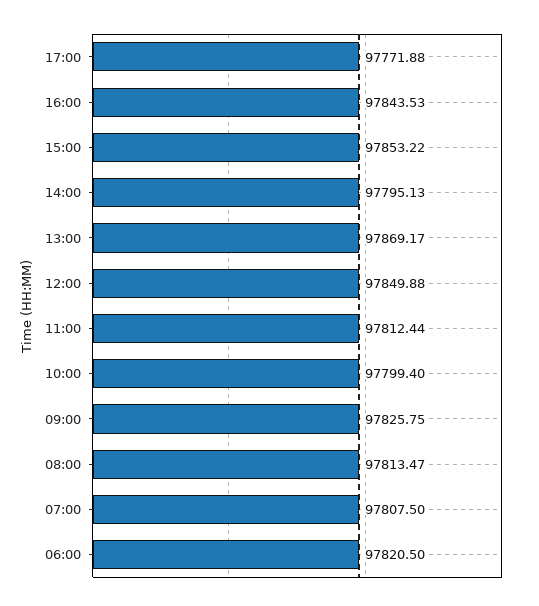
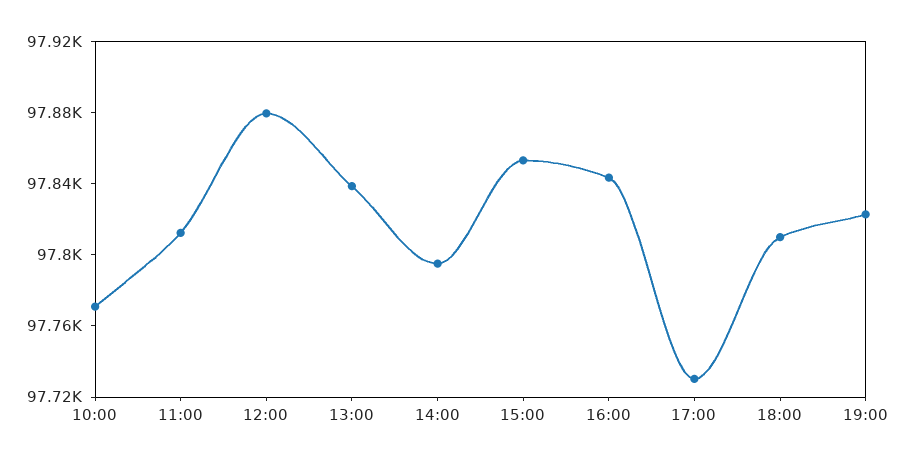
17:00: 97771.88 -> 97730
13:00: 97869.17 -> 97840
12:00: 97849.88 -> 97880
10:00: 97799.4 -> 97770
09:00: 97825.75 -> none
08:00: 97813.47 -> none
07:00: 97807.5 -> none
06:00: 97820.5 -> none
18:00: none -> 97810
19:00: none -> 97820

